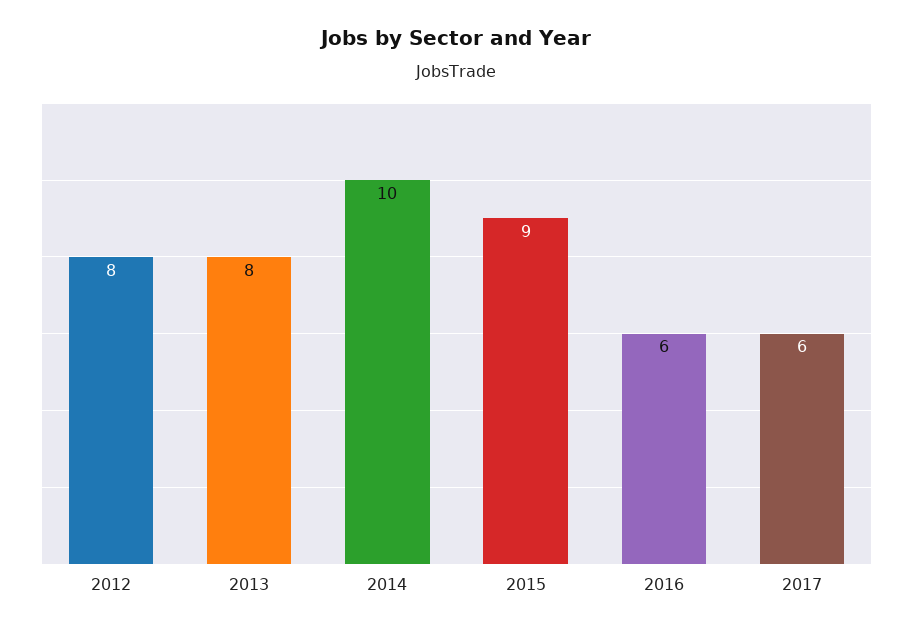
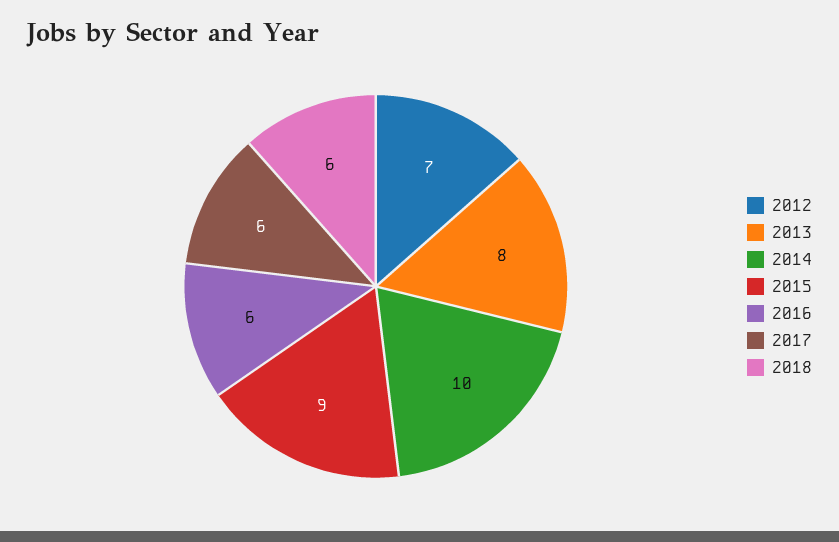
2012: 8 -> 7
2018: none -> 6

